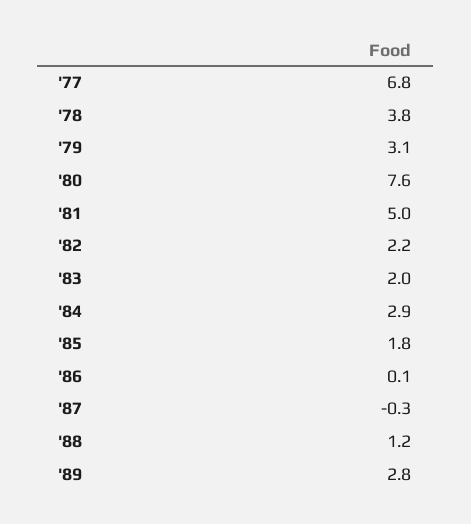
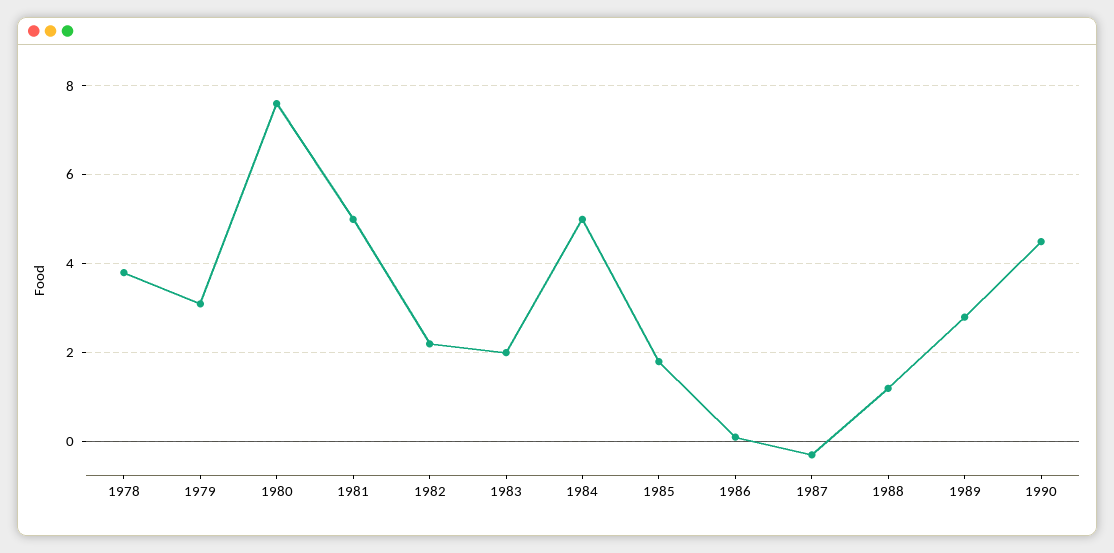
'77: 6.8 -> none
'84: 2.9 -> 5
1990: none -> 4.5

